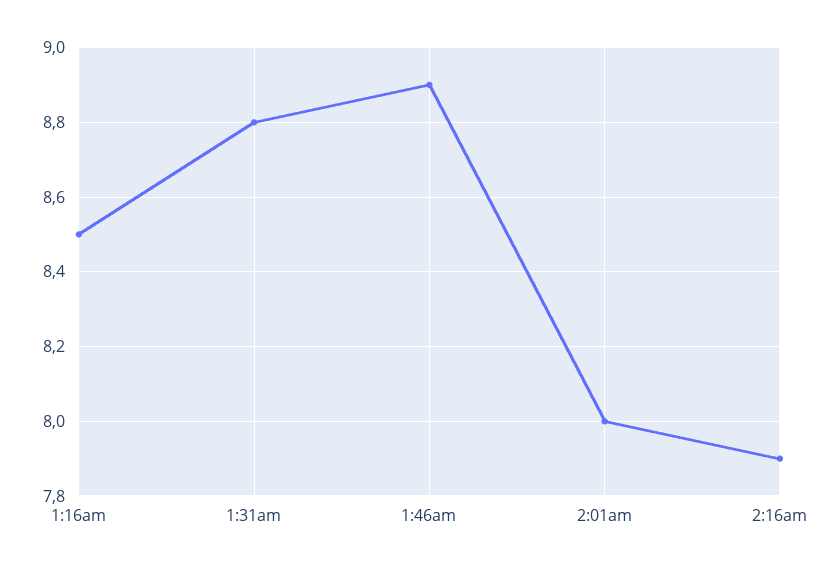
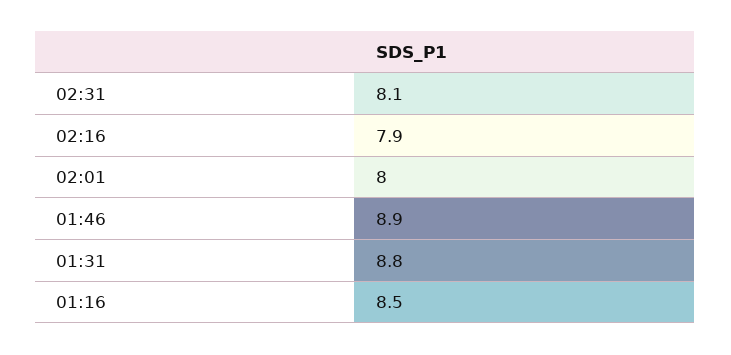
02:31: none -> 8.1

